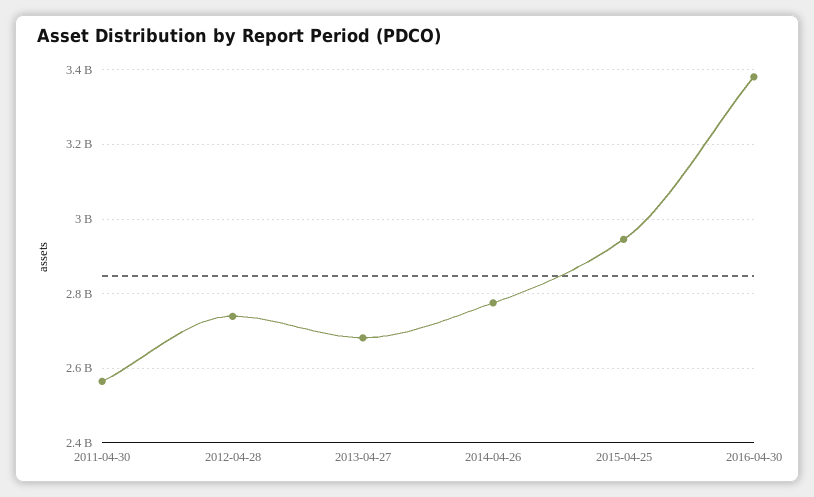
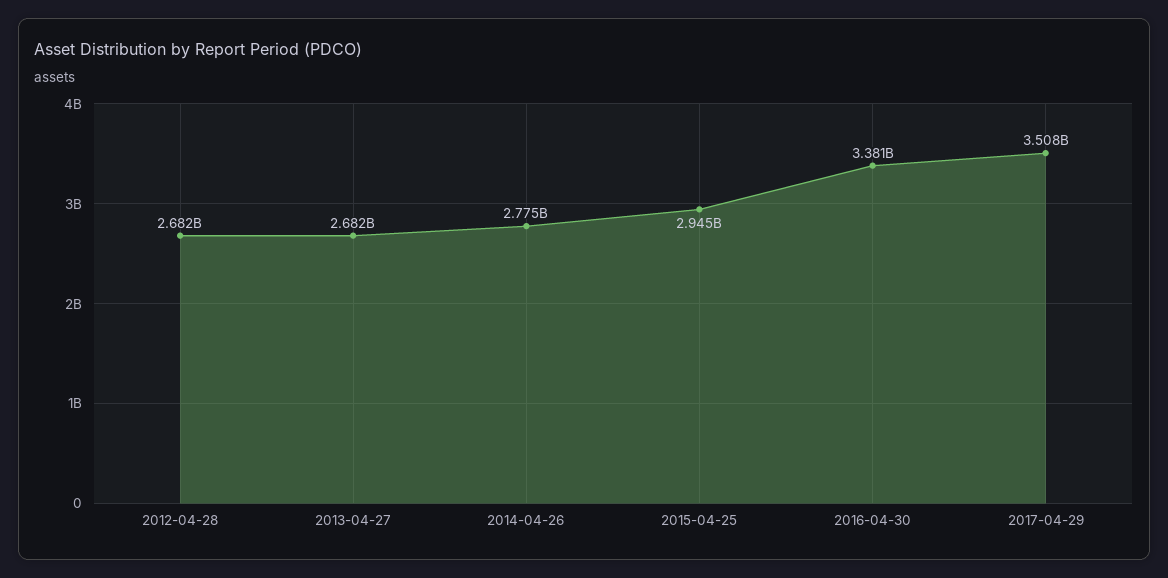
2011-04-30: 2560000000 -> none
2012-04-28: 2740000000 -> 2682000000
2017-04-29: none -> 3508000000

